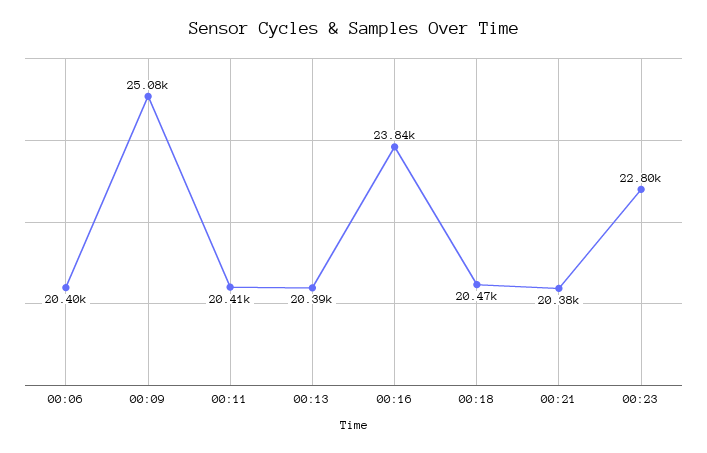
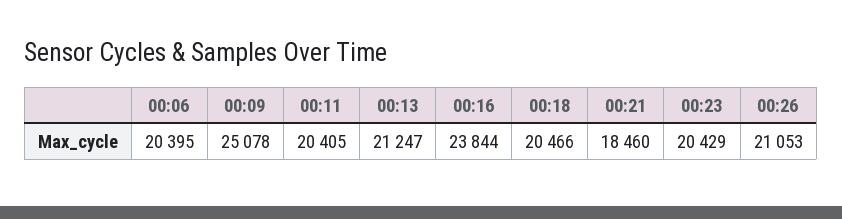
00:13: 20390 -> 21247
00:21: 20380 -> 18460
00:23: 22800 -> 20429
00:26: none -> 21053

